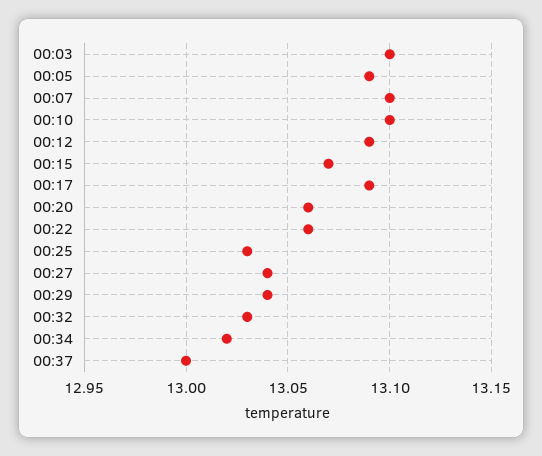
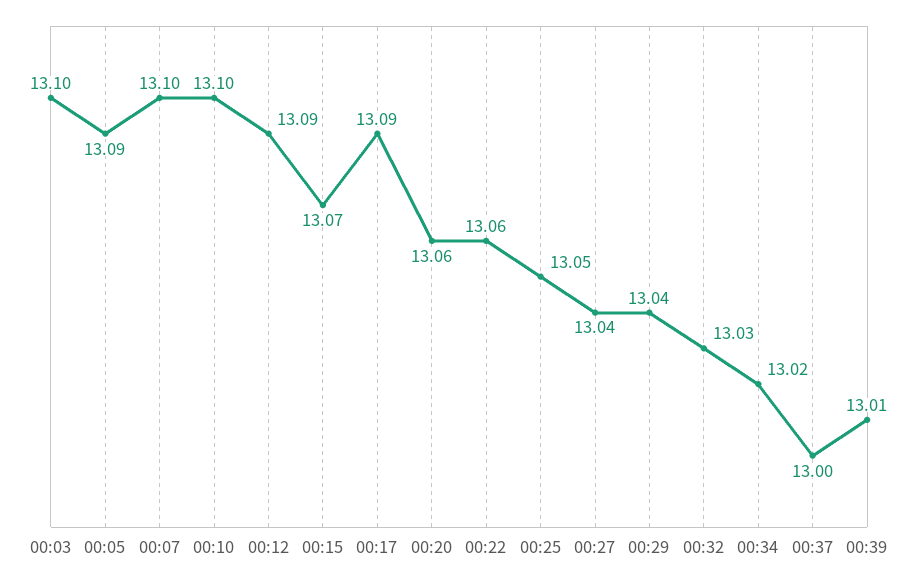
00:25: 13.03 -> 13.05
00:39: none -> 13.01

